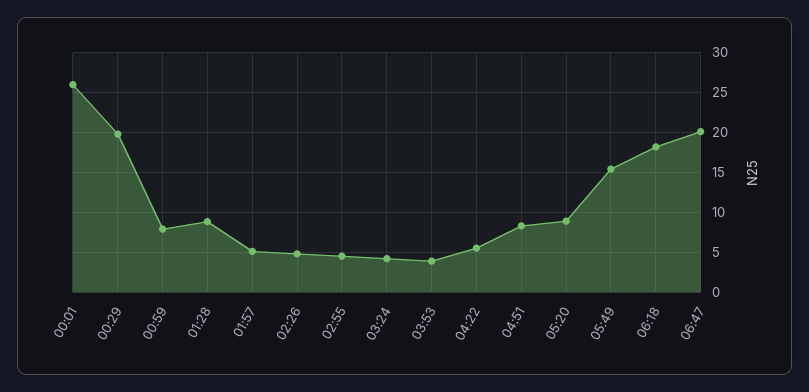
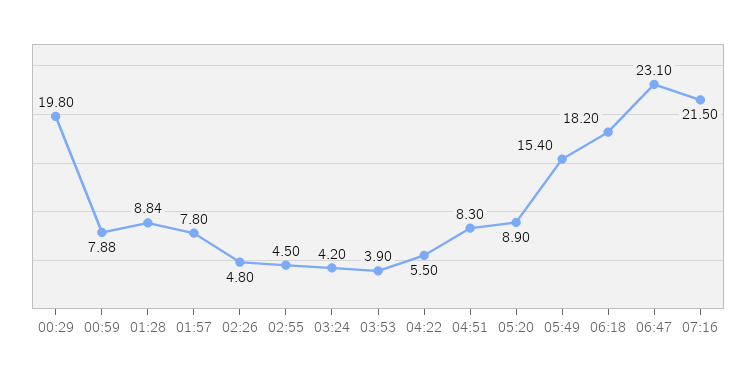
00:01: 26 -> none
01:57: 5 -> 7.8
06:47: 20 -> 23.1
07:16: none -> 21.5

